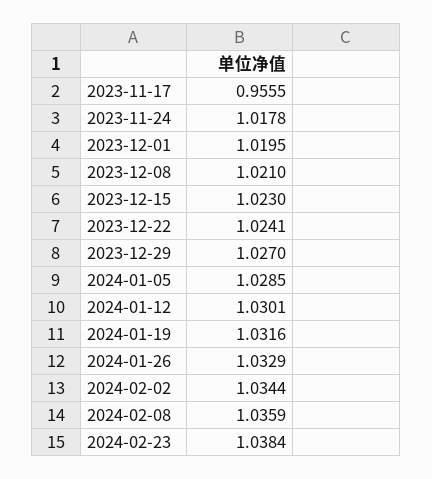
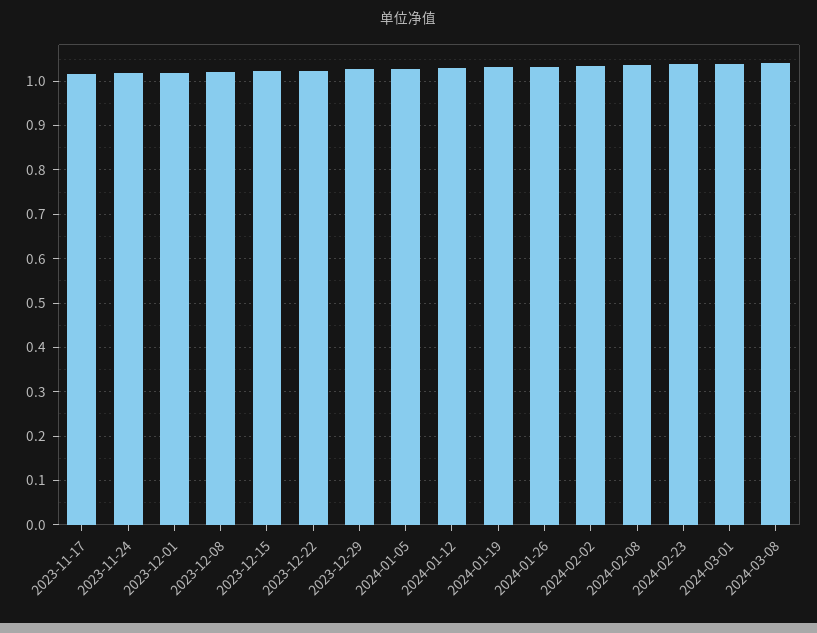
2023-11-17: 0.9555 -> 1.02
2024-03-01: none -> 1.04
2024-03-08: none -> 1.04

